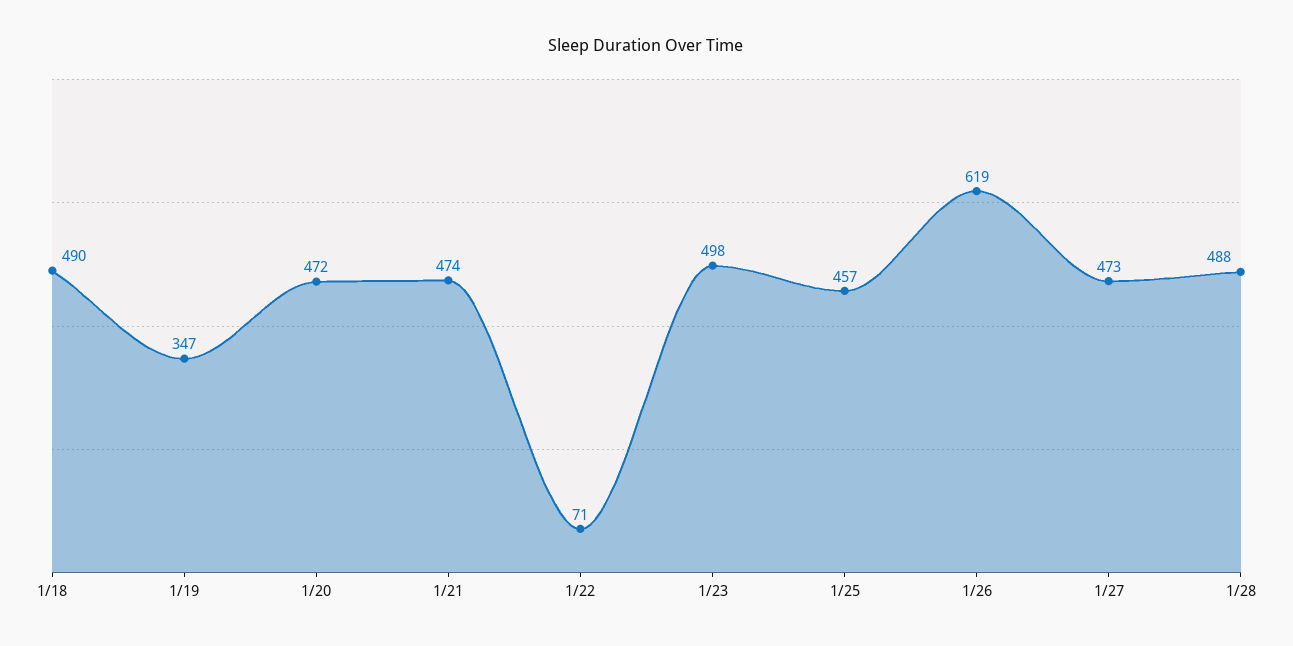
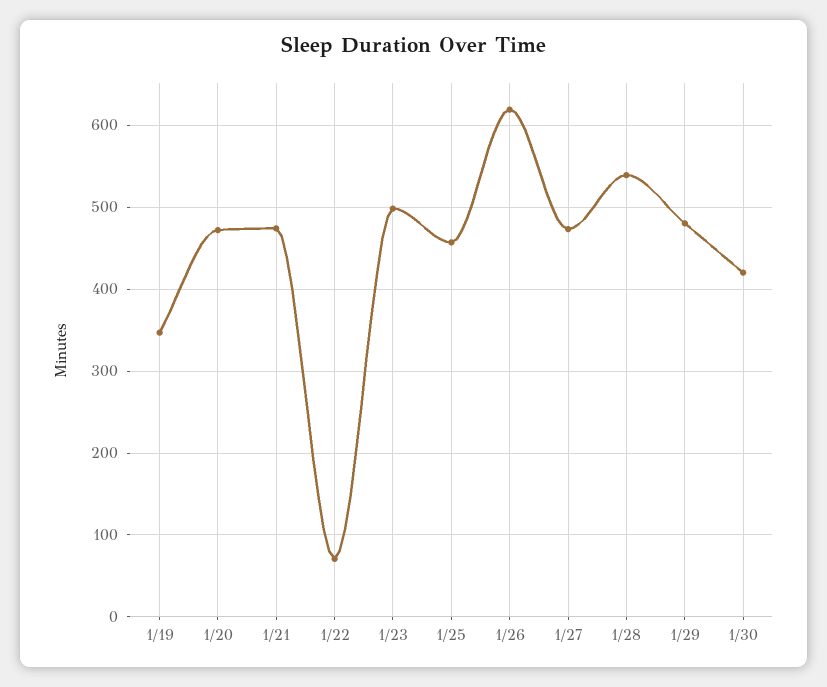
1/18: 490 -> none
1/28: 488 -> 540
1/29: none -> 480
1/30: none -> 420

